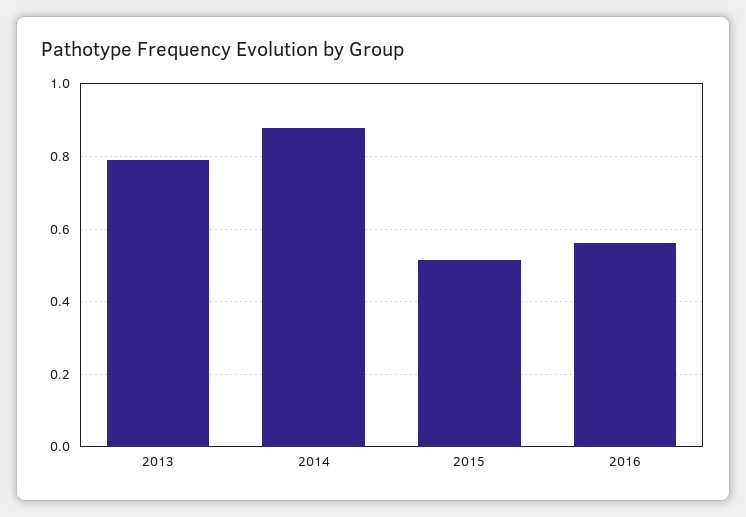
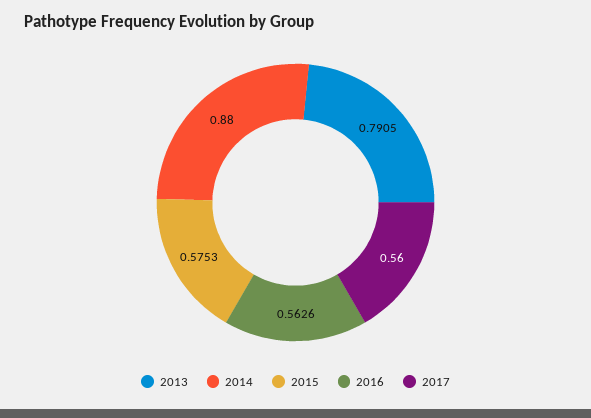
2015: 0.52 -> 0.5753
2017: none -> 0.56

